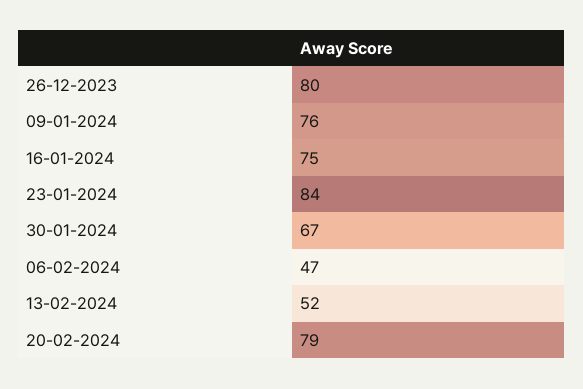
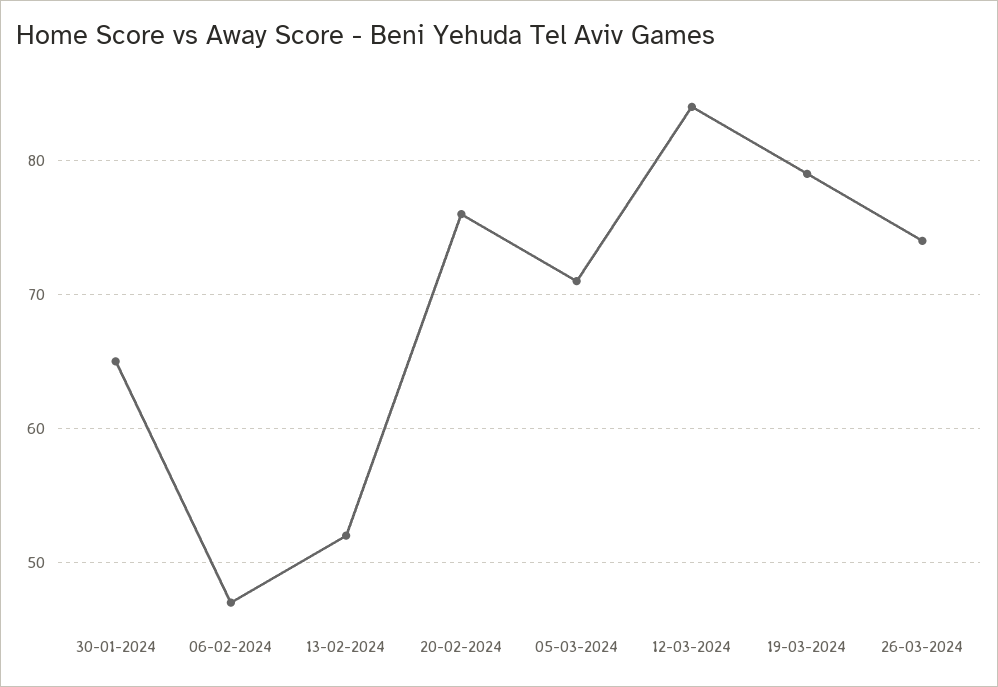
26-12-2023: 80 -> none
09-01-2024: 76 -> none
16-01-2024: 75 -> none
23-01-2024: 84 -> none
30-01-2024: 67 -> 65
20-02-2024: 79 -> 76
05-03-2024: none -> 71
12-03-2024: none -> 84
19-03-2024: none -> 79
26-03-2024: none -> 74

